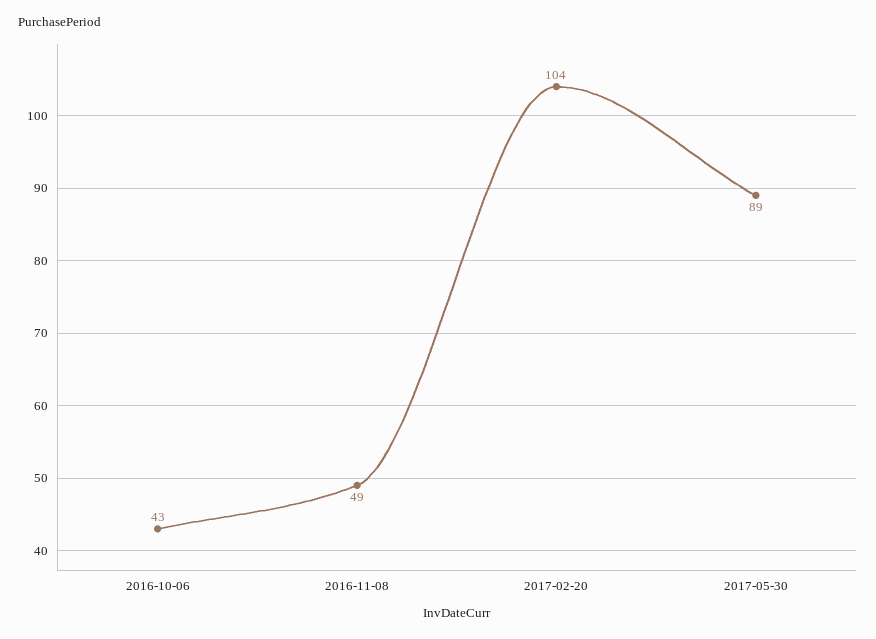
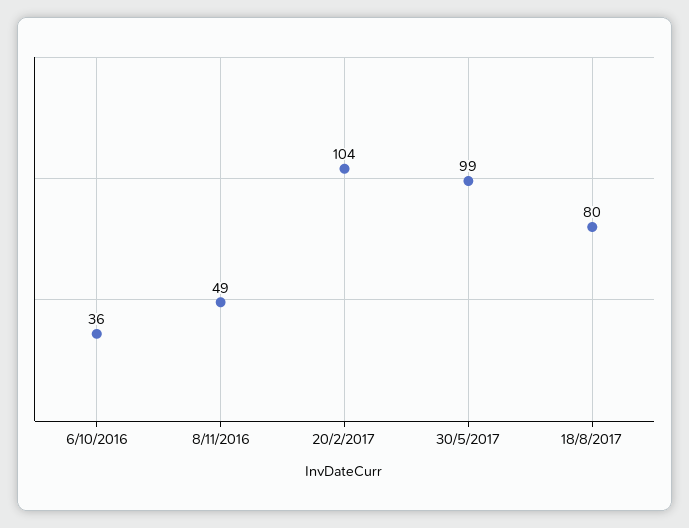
2016-10-06: 43 -> 36
2017-05-30: 89 -> 99
18/8/2017: none -> 80

